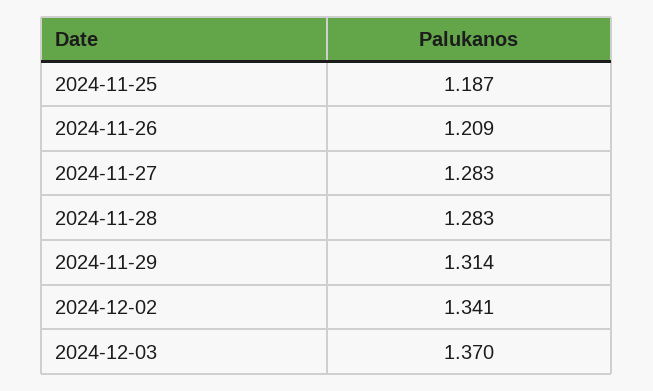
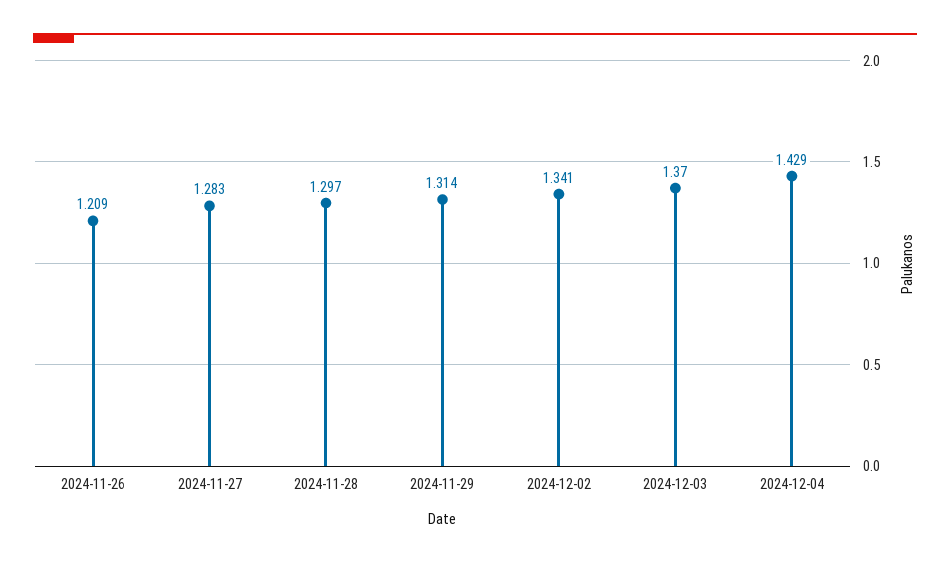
2024-11-25: 1.187 -> none
2024-11-28: 1.283 -> 1.297
2024-12-04: none -> 1.429

